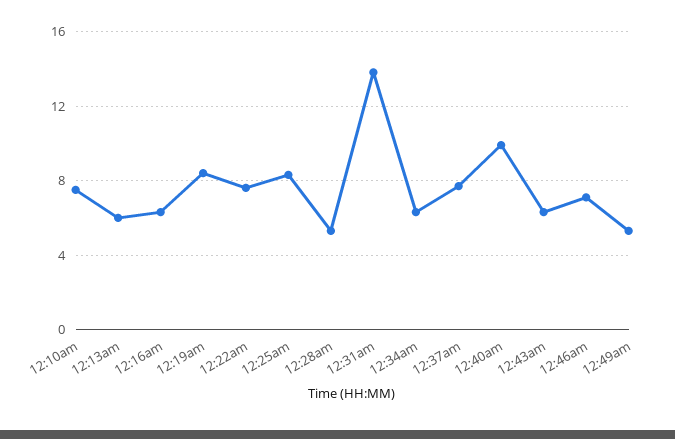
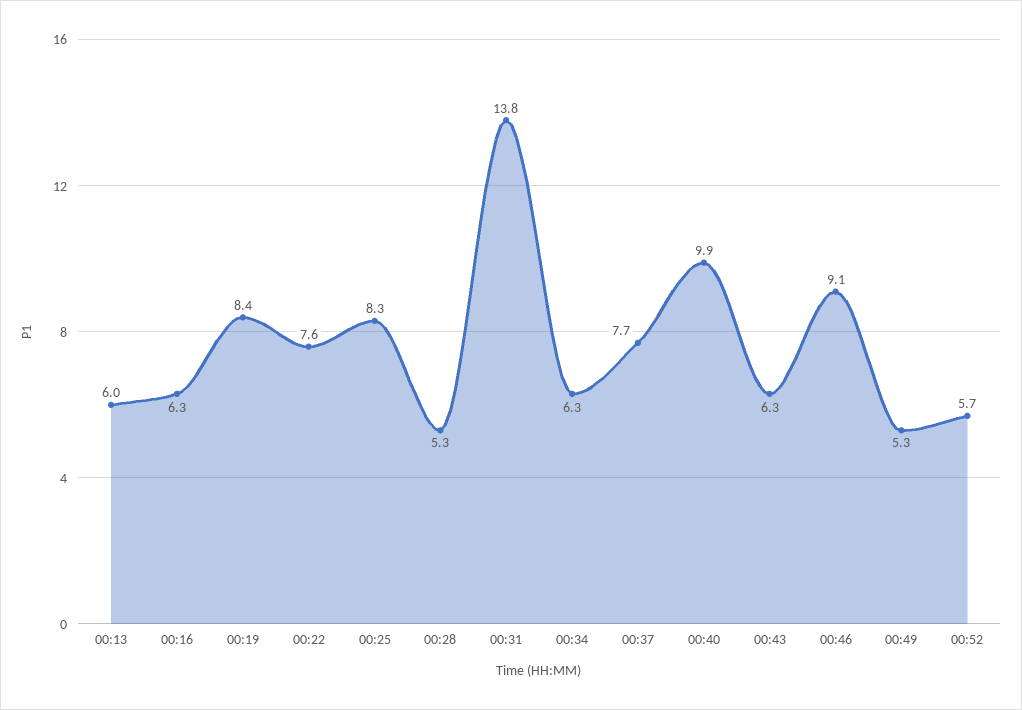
12:10am: 7.5 -> none
12:46am: 7 -> 9.1
00:52: none -> 5.7

